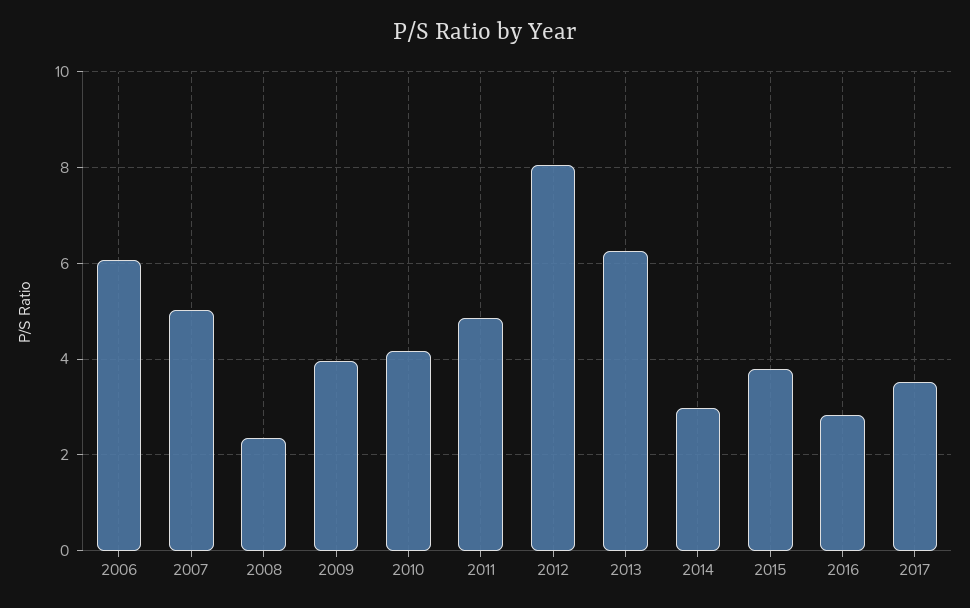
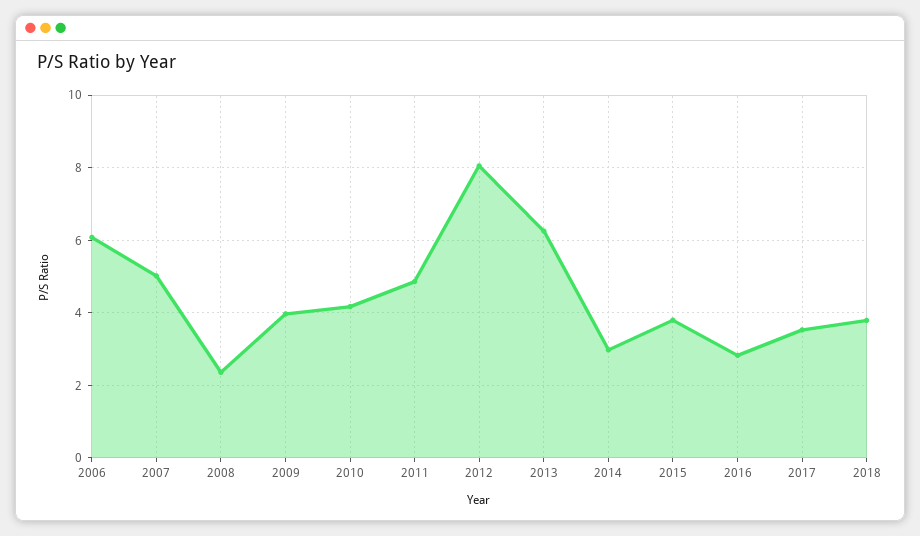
2018: none -> 3.8

